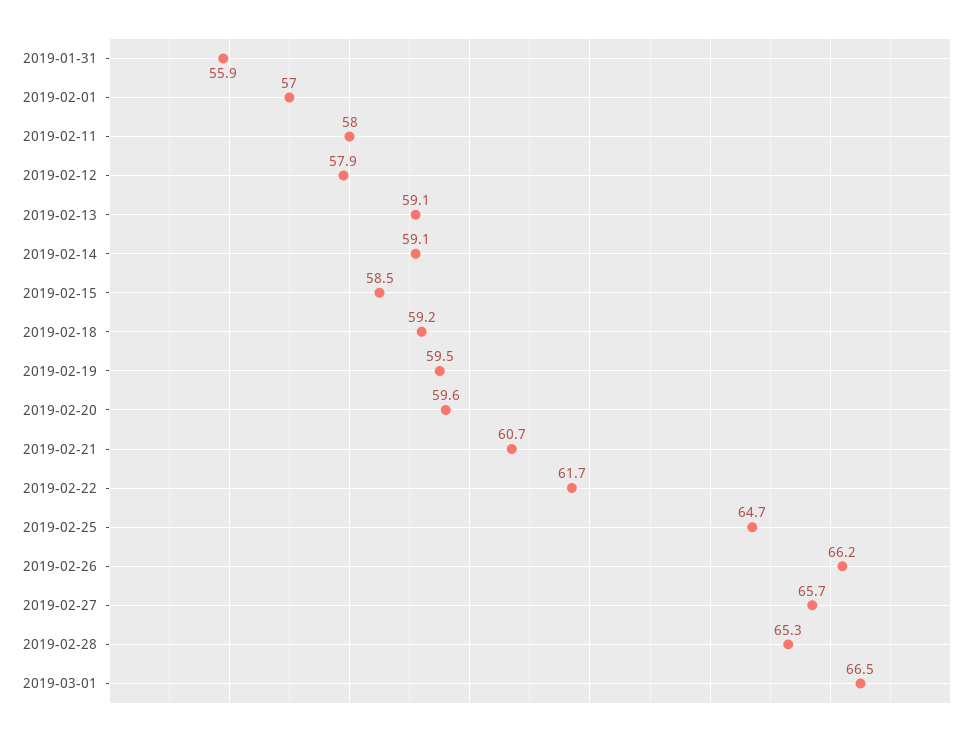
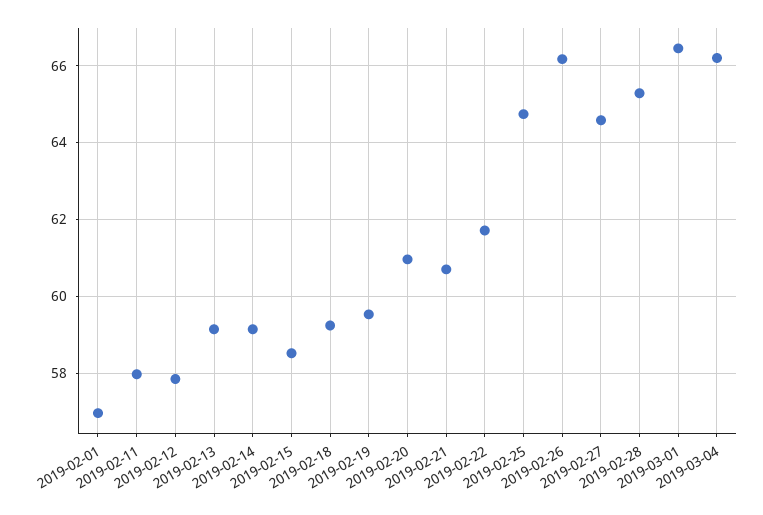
2019-01-31: 55.9 -> none
2019-02-20: 59.6 -> 61
2019-02-27: 65.7 -> 64.6
2019-03-04: none -> 66.2

